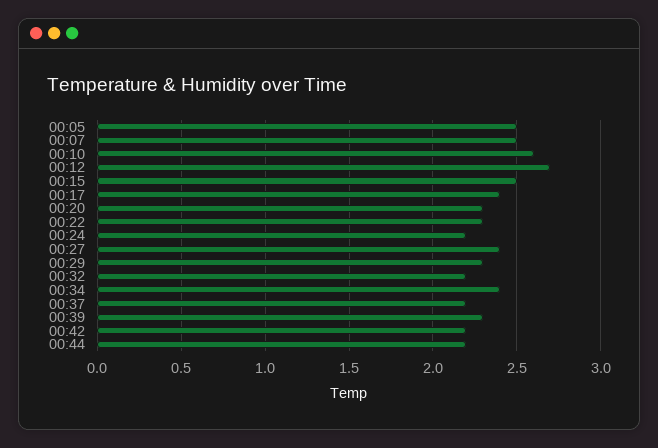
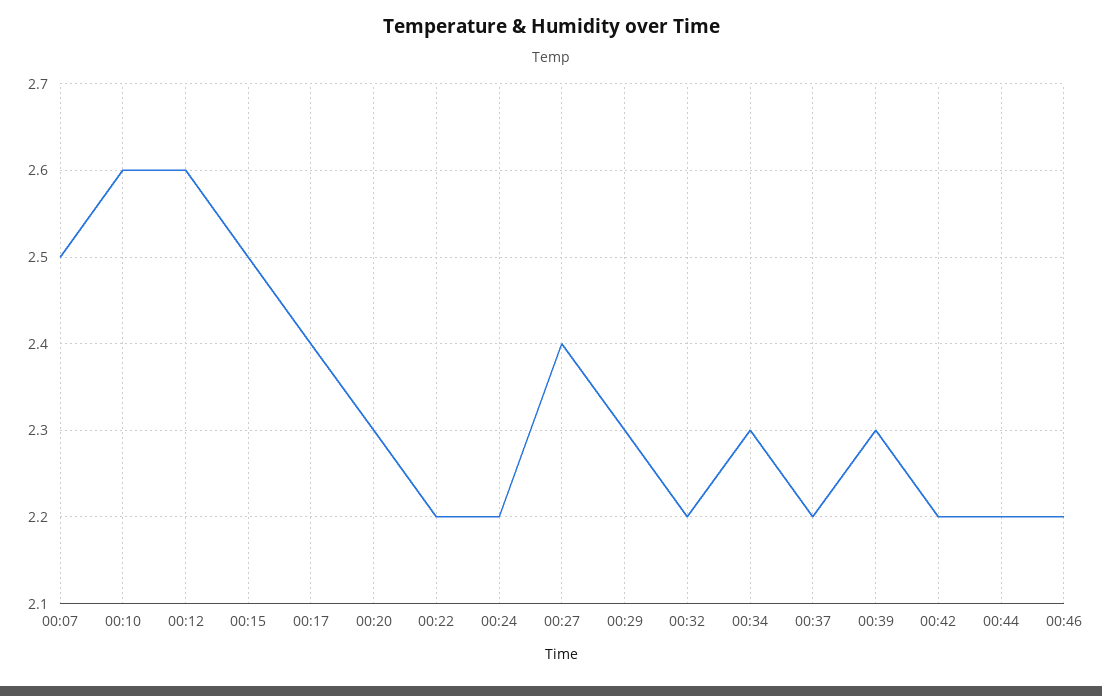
00:05: 2.5 -> none
00:12: 2.7 -> 2.6
00:22: 2.3 -> 2.2
00:34: 2.4 -> 2.3
00:46: none -> 2.2

